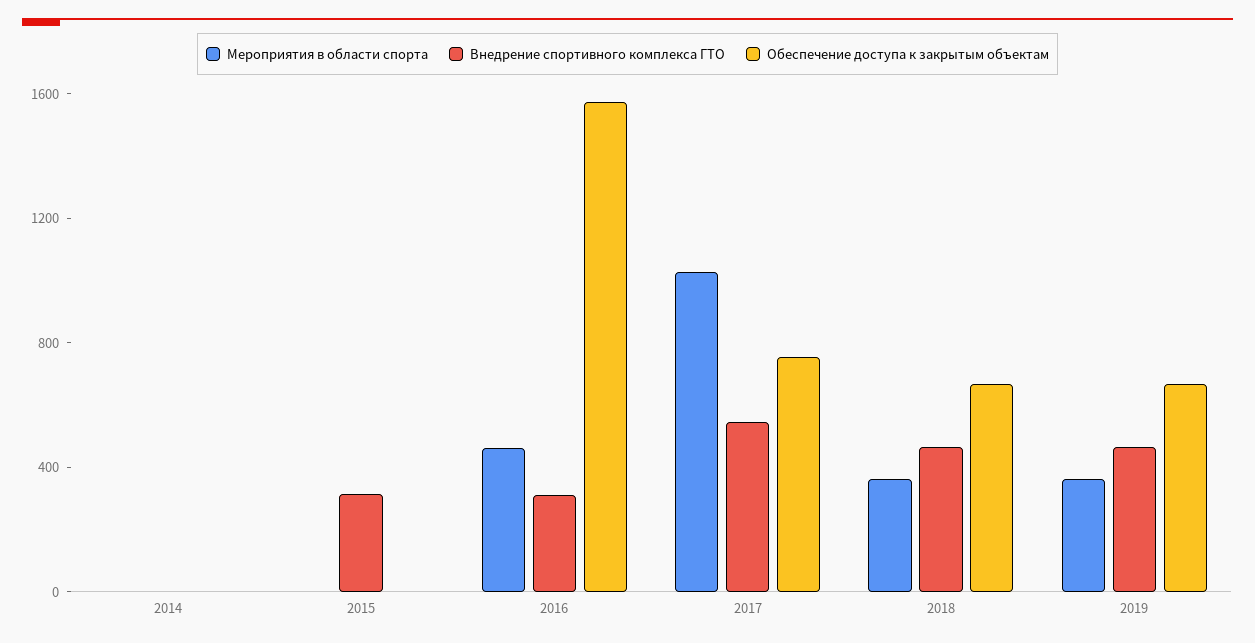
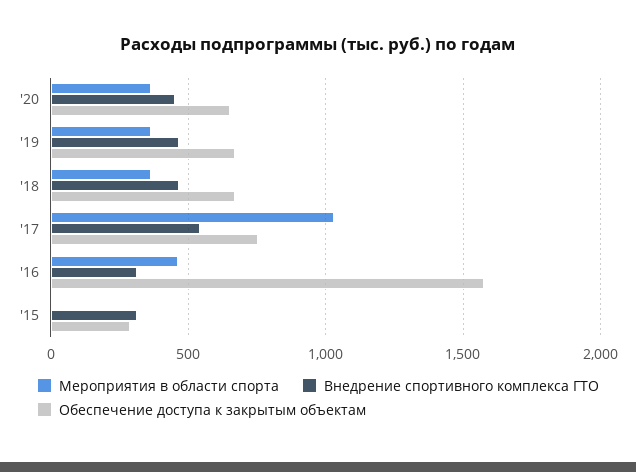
Мероприятия в области спорта, 2014: 0 -> none
Внедрение спортивного комплекса ГТО, 2014: 0 -> none
Обеспечение доступа к закрытым объектам, 2014: 0 -> none
Обеспечение доступа к закрытым объектам, 2015: 0 -> 300
Мероприятия в области спорта, '20: none -> 350
Внедрение спортивного комплекса ГТО, '20: none -> 450
Обеспечение доступа к закрытым объектам, '20: none -> 650

